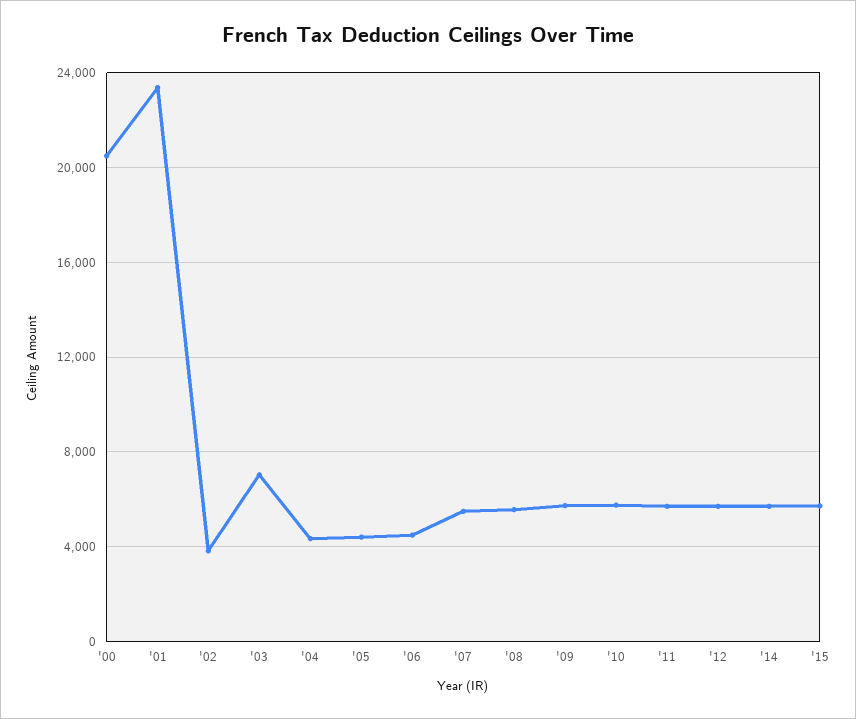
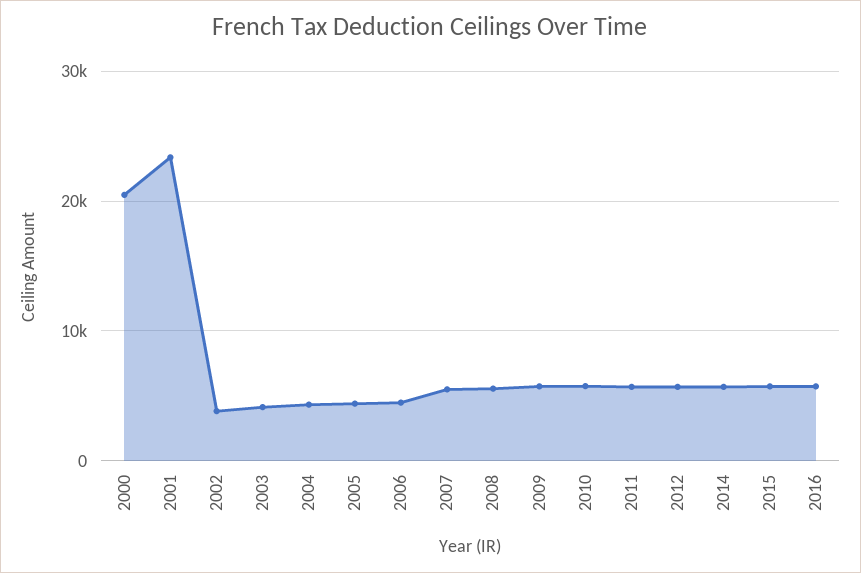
'03: 7000 -> 4000
2016: none -> 6000

